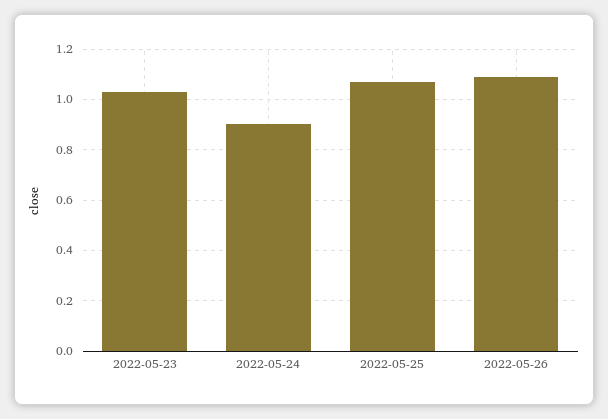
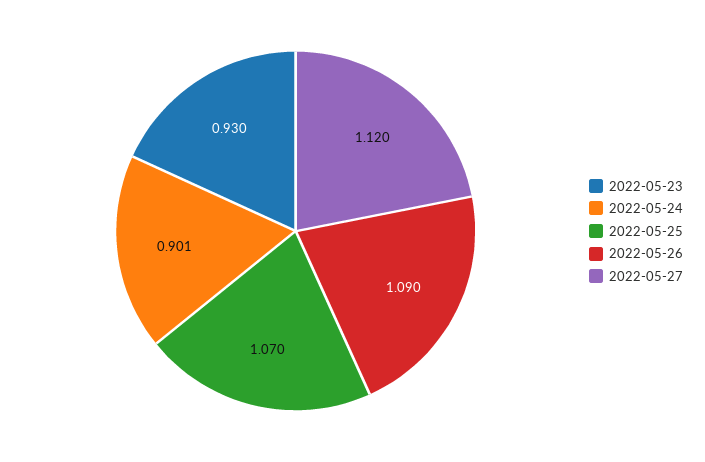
2022-05-23: 1.025 -> 0.93
2022-05-27: none -> 1.12

